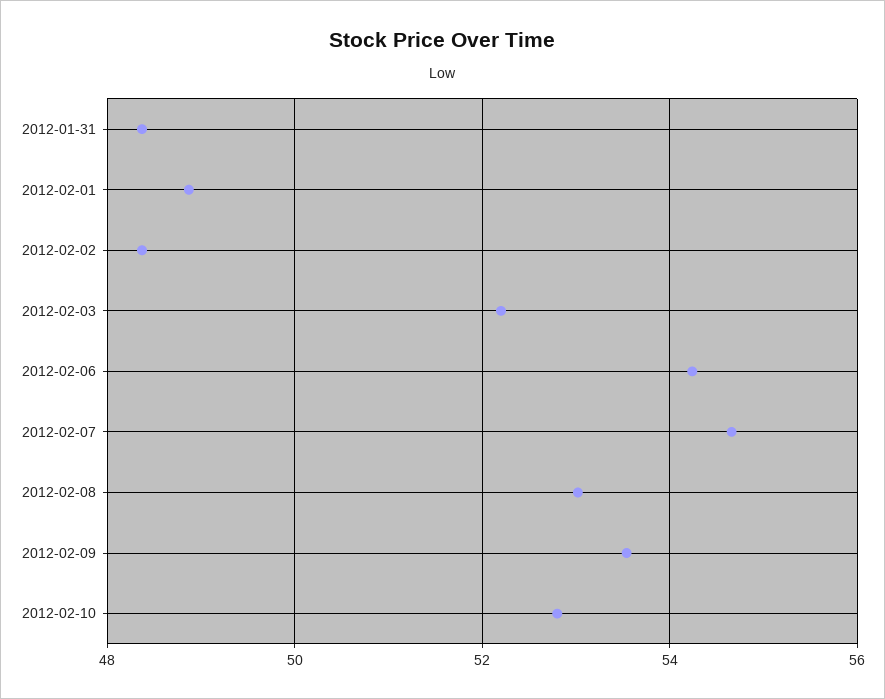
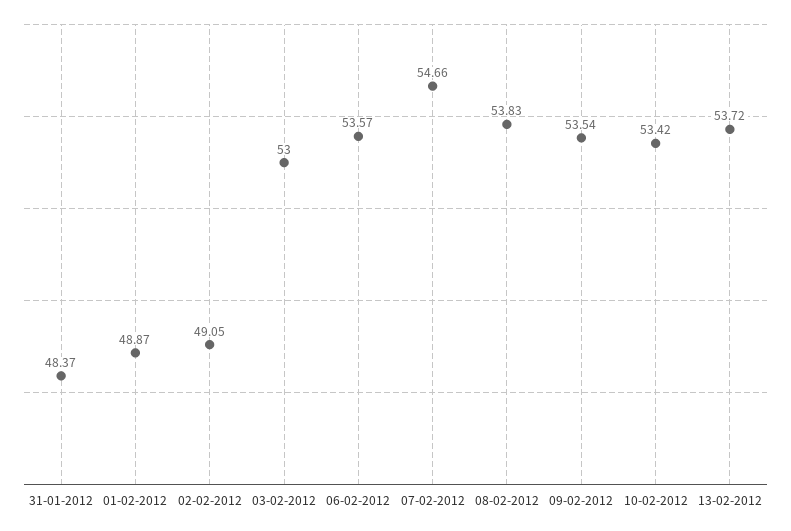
2012-02-02: 48.4 -> 49.05
2012-02-03: 52.2 -> 53
2012-02-06: 54.2 -> 53.57
2012-02-08: 53 -> 53.83
2012-02-10: 52.8 -> 53.42
13-02-2012: none -> 53.72

